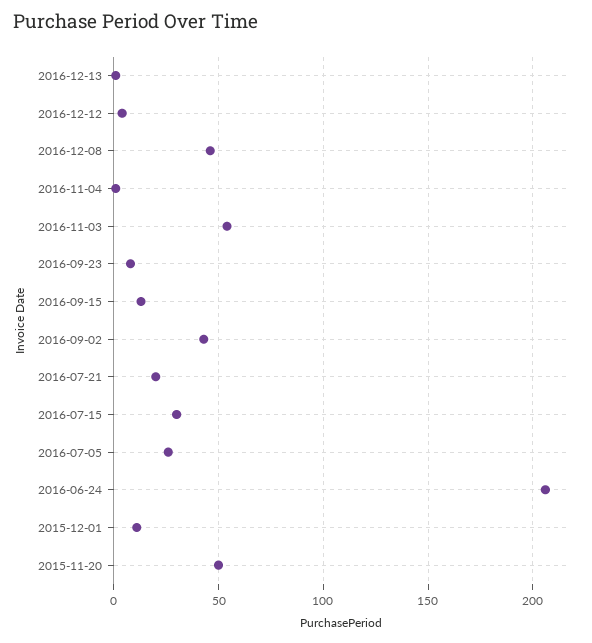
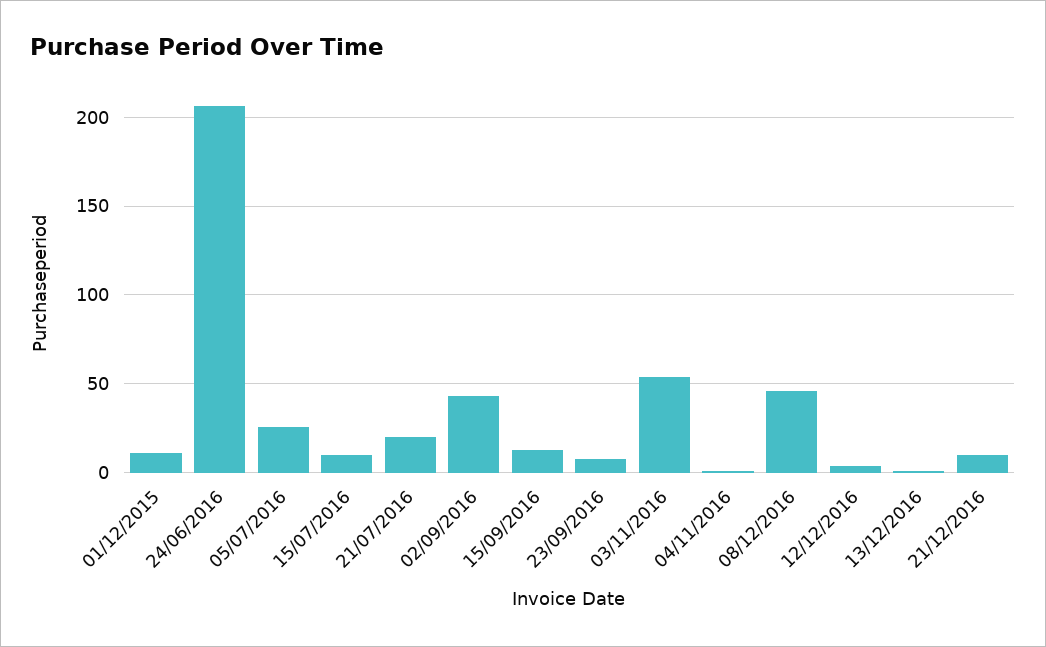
2016-07-15: 30 -> 10
2015-11-20: 50 -> none
21/12/2016: none -> 10

